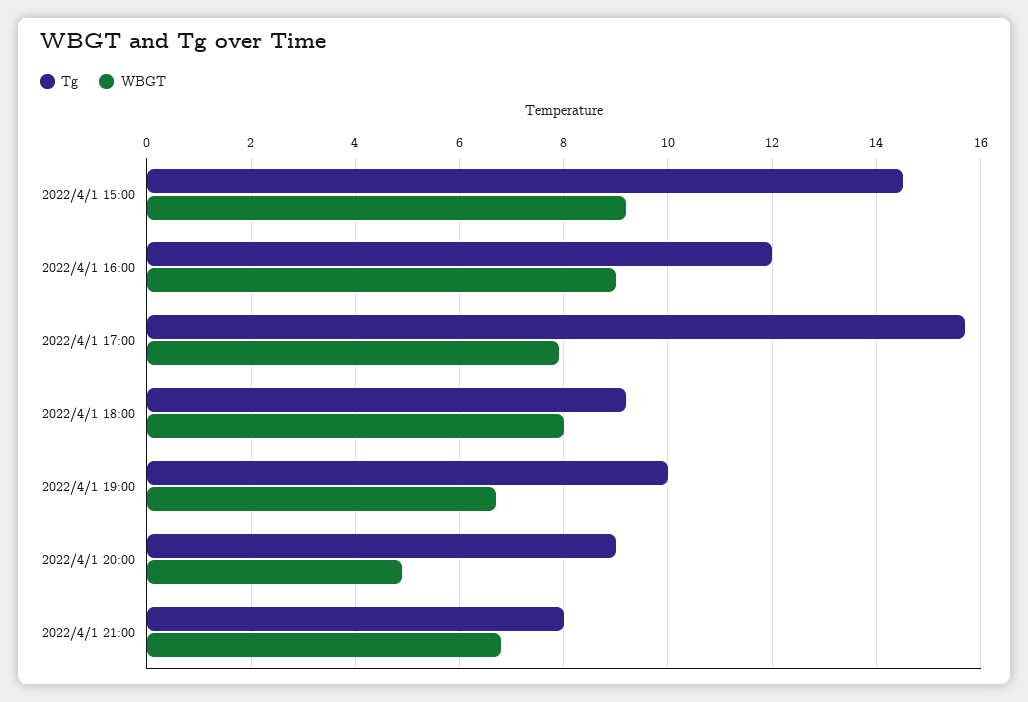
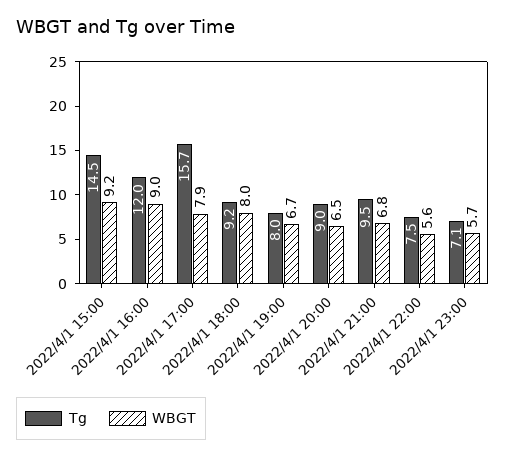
Tg, 2022/4/1 19:00: 10 -> 8
WBGT, 2022/4/1 20:00: 5 -> 6.5
Tg, 2022/4/1 21:00: 8 -> 9.5
Tg, 2022/4/1 22:00: none -> 7.5
WBGT, 2022/4/1 22:00: none -> 5.6
Tg, 2022/4/1 23:00: none -> 7.1
WBGT, 2022/4/1 23:00: none -> 5.7

